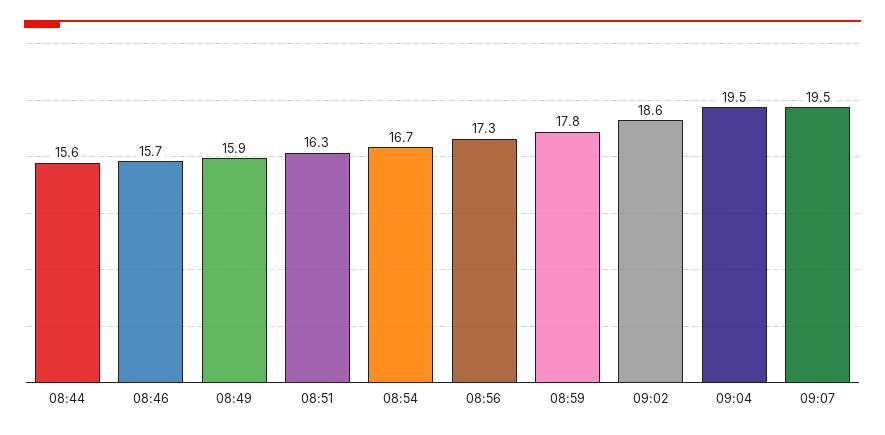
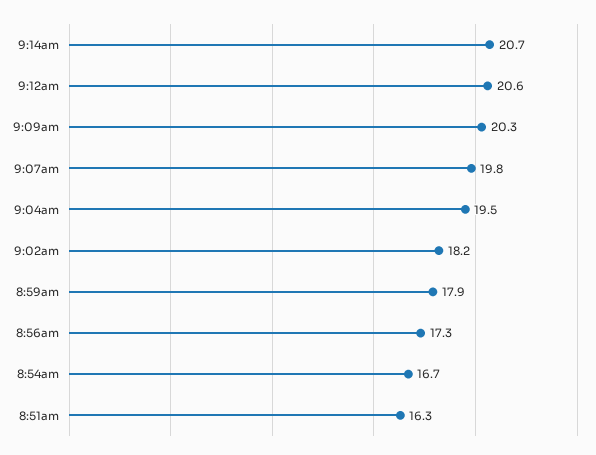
08:44: 15.6 -> none
08:46: 15.7 -> none
08:49: 15.9 -> none
08:59: 17.8 -> 17.9
09:02: 18.6 -> 18.2
09:07: 19.5 -> 19.8
9:14am: none -> 20.7
9:12am: none -> 20.6
9:09am: none -> 20.3

